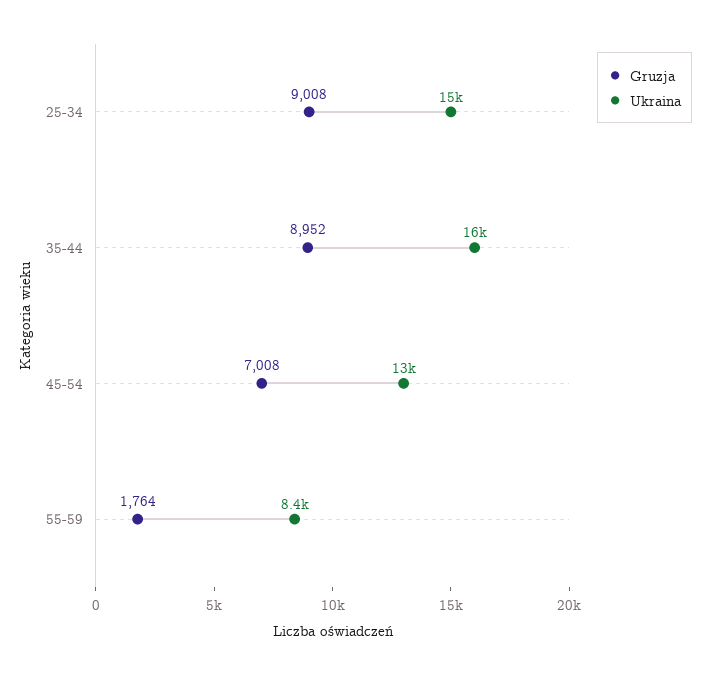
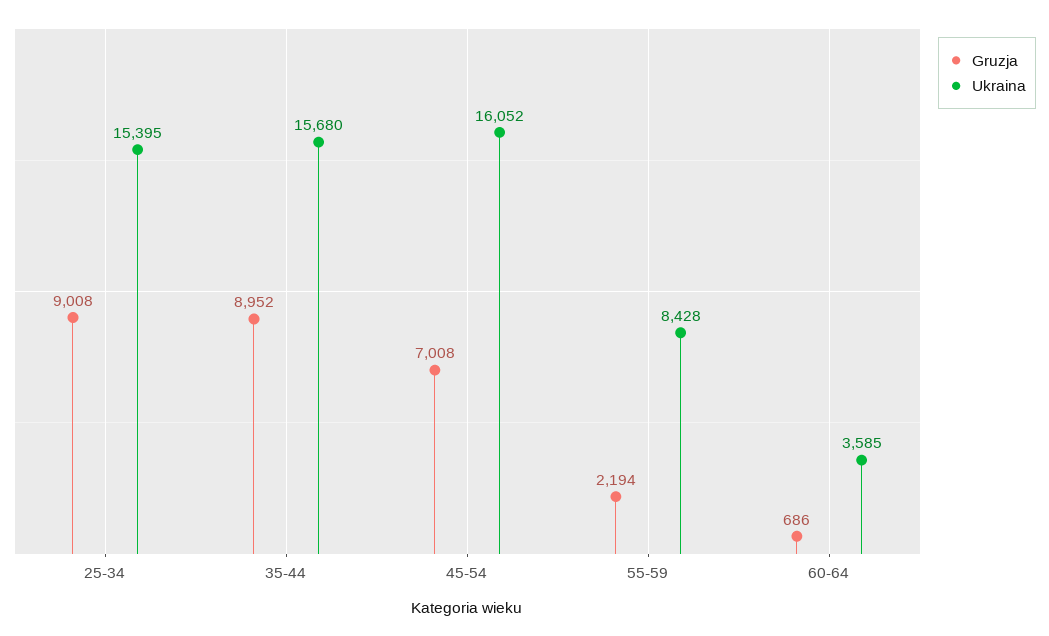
Ukraina, 45-54: 13000 -> 16052
Gruzja, 55-59: 1764 -> 2194
Gruzja, 60-64: none -> 686
Ukraina, 60-64: none -> 3585

